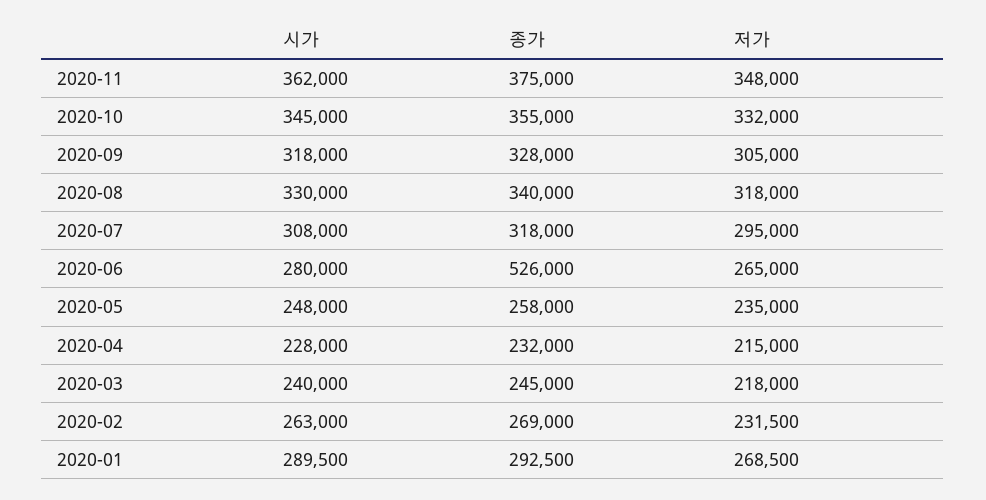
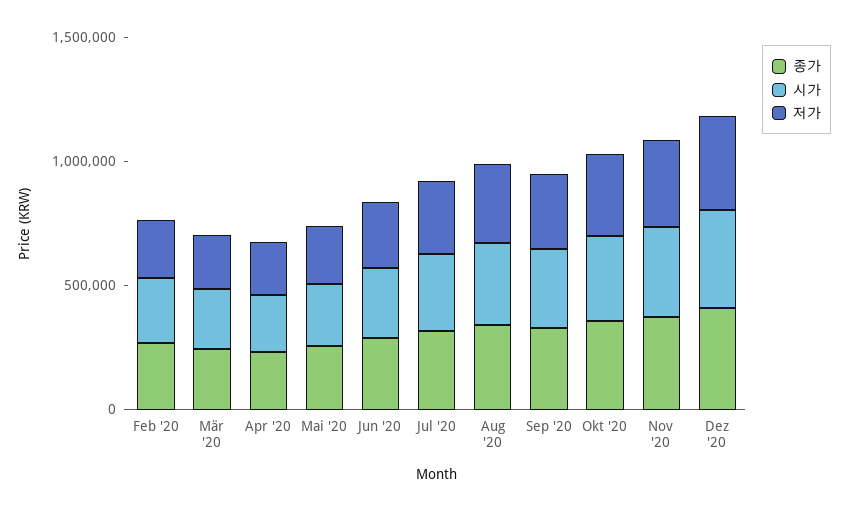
종가, 2020-06: 526000 -> 300000
시가, 2020-01: 289500 -> none
종가, 2020-01: 292500 -> none
저가, 2020-01: 268500 -> none
종가, Dez '20: none -> 400000
시가, Dez '20: none -> 400000
저가, Dez '20: none -> 400000

